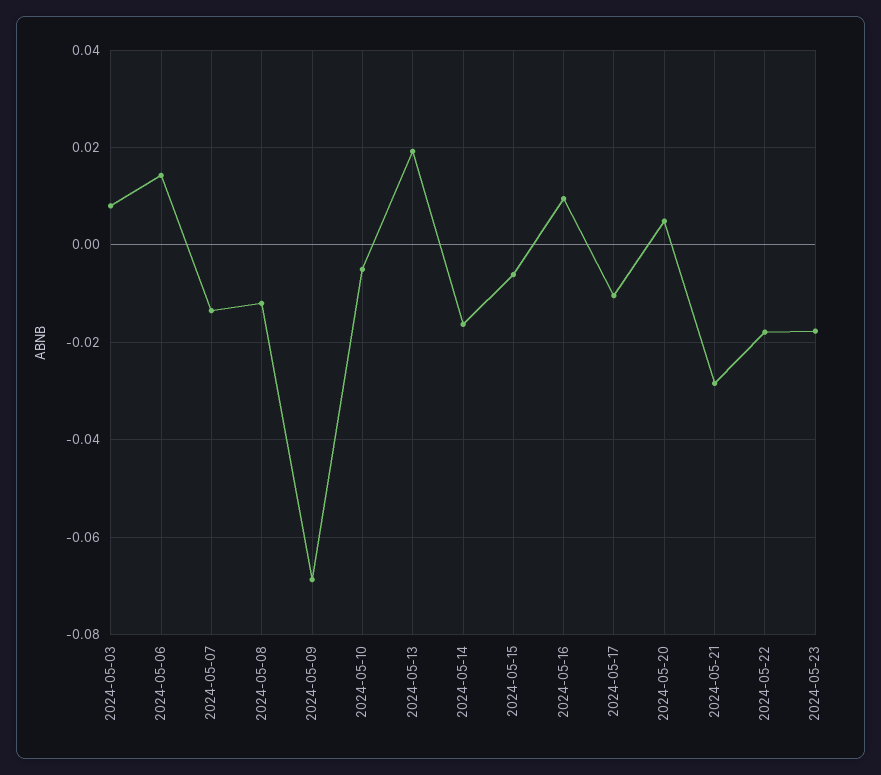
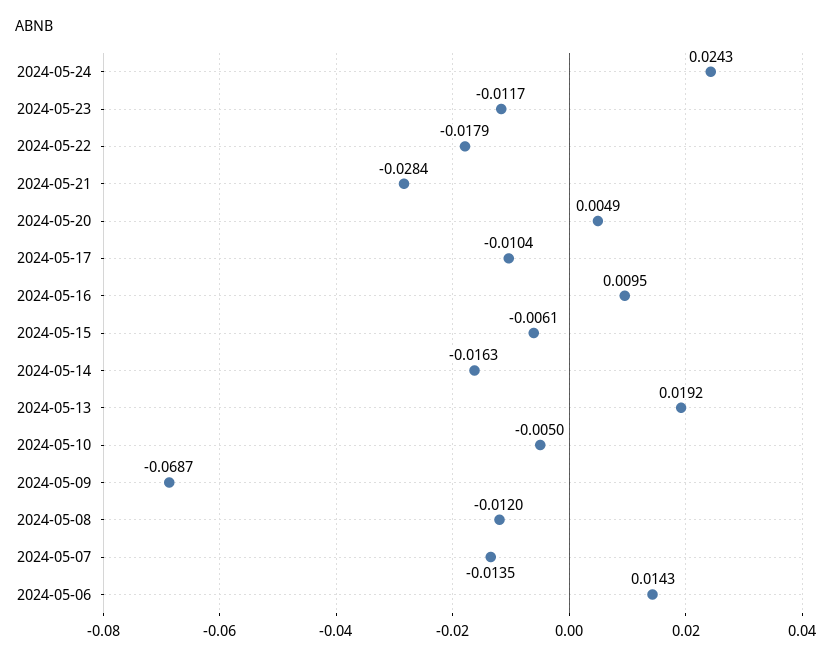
2024-05-03: 0.008 -> none
2024-05-23: -0.018 -> -0.0117
2024-05-24: none -> 0.0243

